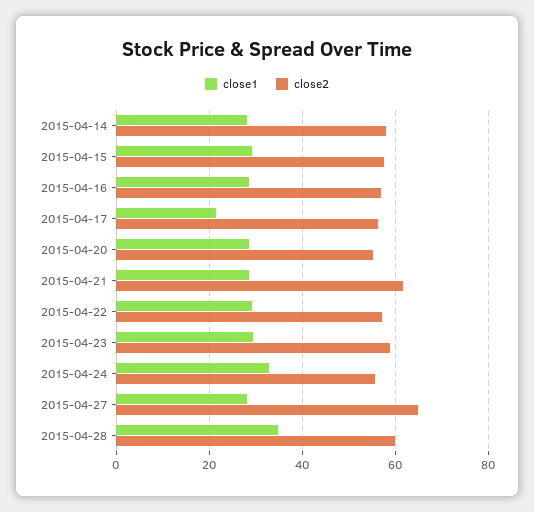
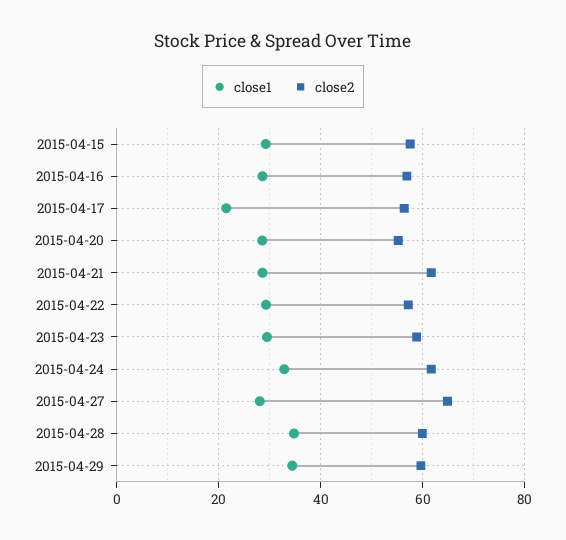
close1, 2015-04-14: 28 -> none
close2, 2015-04-14: 58 -> none
close2, 2015-04-24: 56 -> 62
close1, 2015-04-29: none -> 34
close2, 2015-04-29: none -> 60

